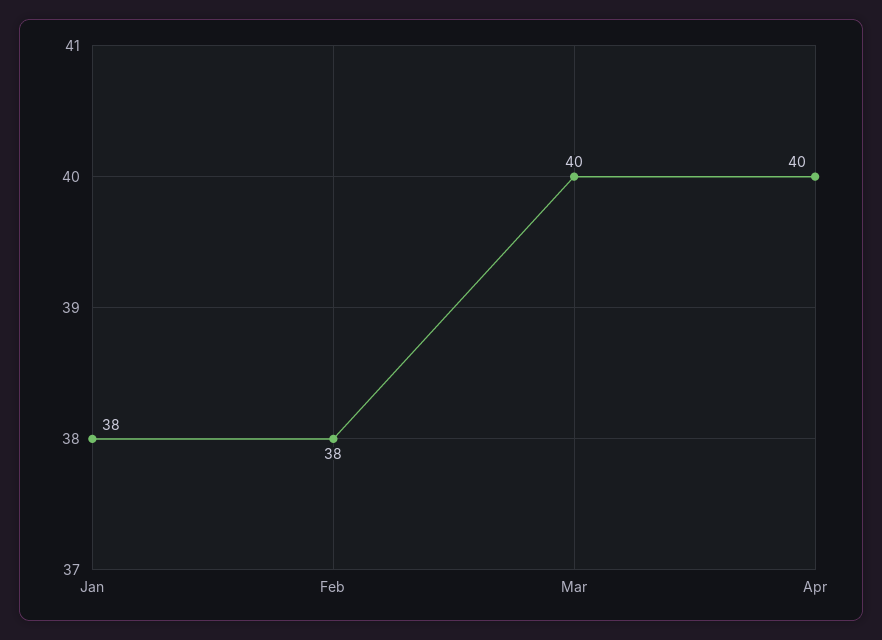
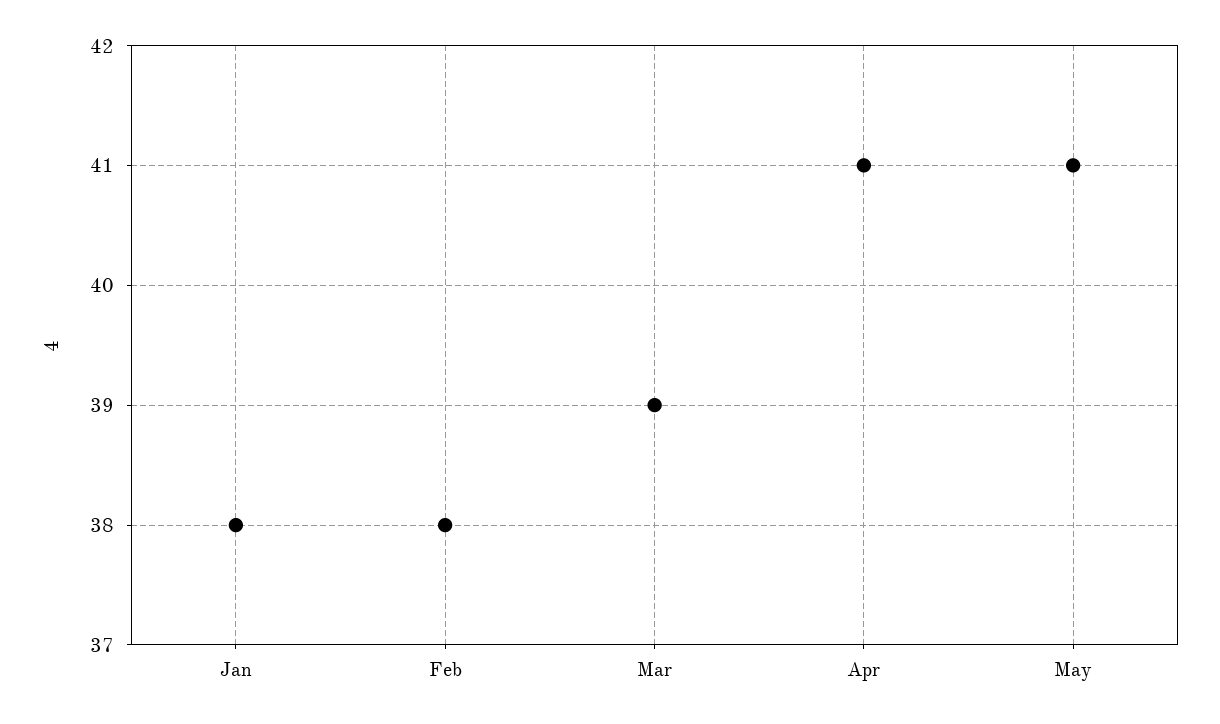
Mar: 40 -> 39
Apr: 40 -> 41
May: none -> 41

